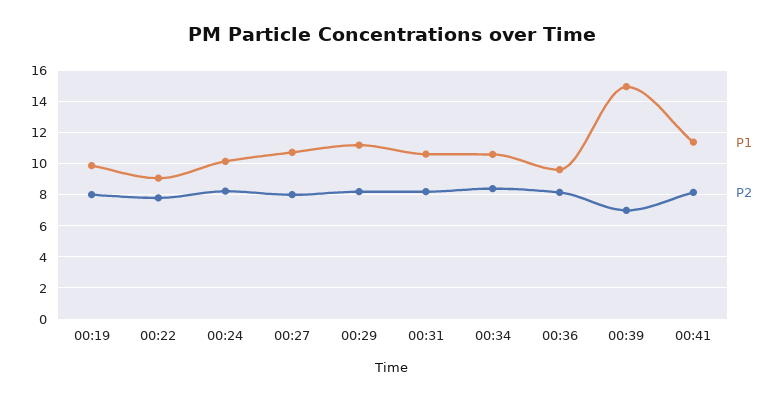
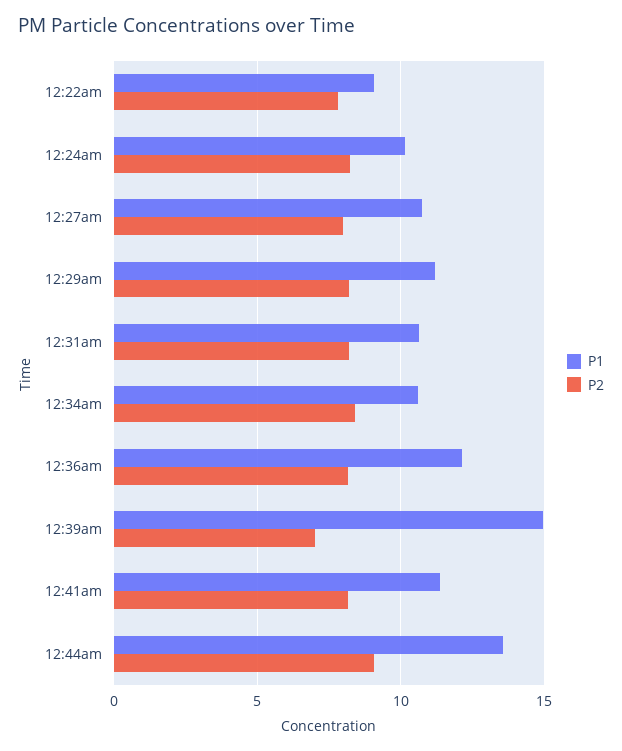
P1, 00:19: 10 -> none
P2, 00:19: 8 -> none
P1, 00:36: 9.5 -> 12
P1, 12:44am: none -> 13.5
P2, 12:44am: none -> 9

